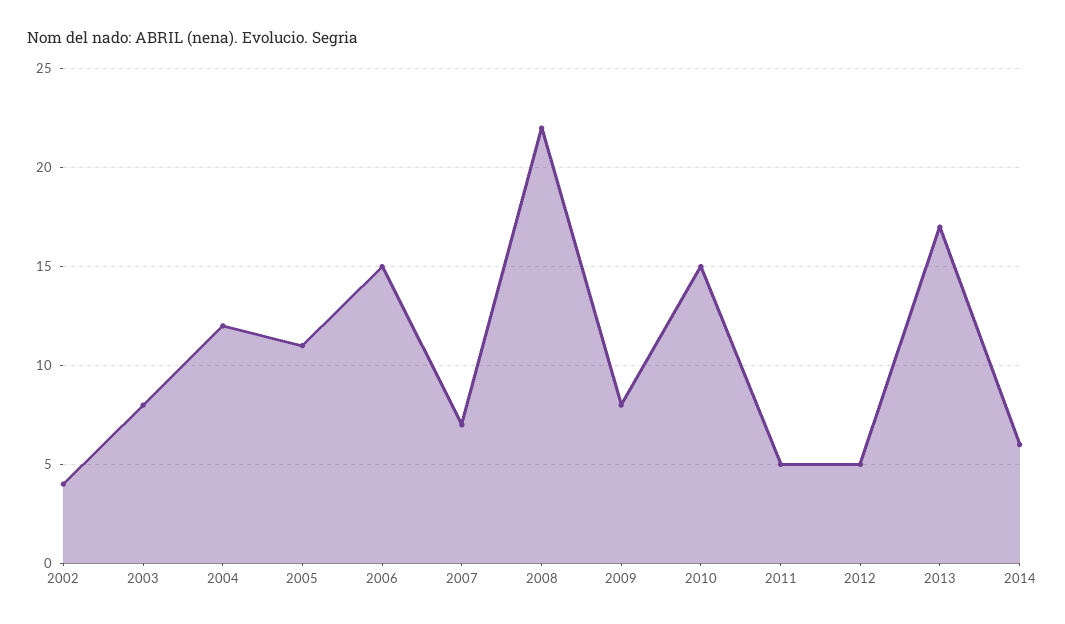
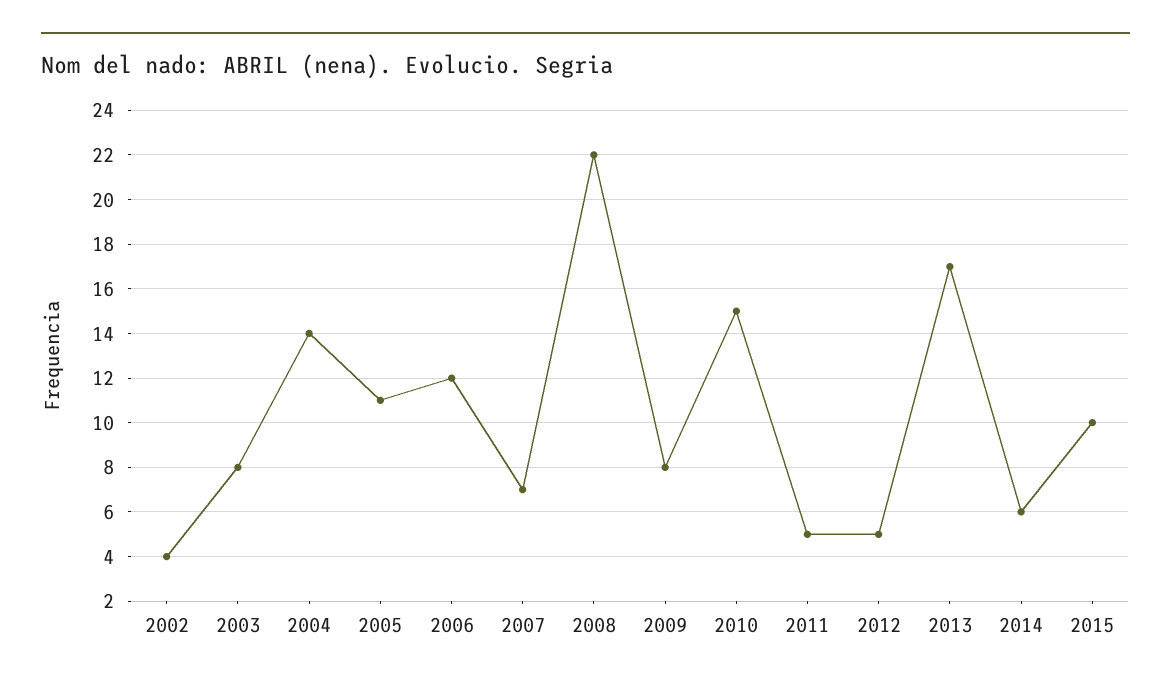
2004: 12 -> 14
2006: 15 -> 12
2015: none -> 10

